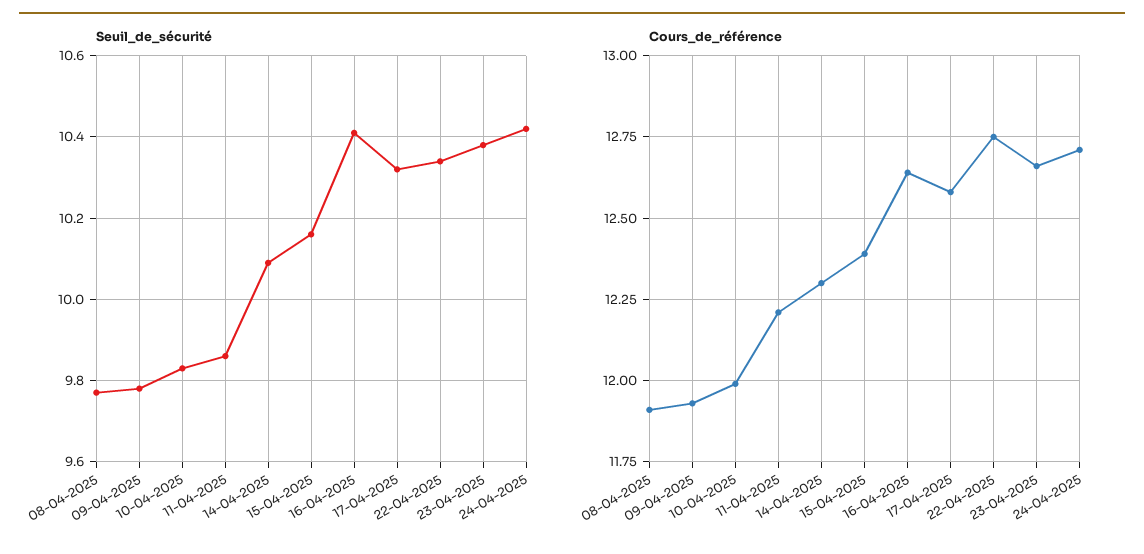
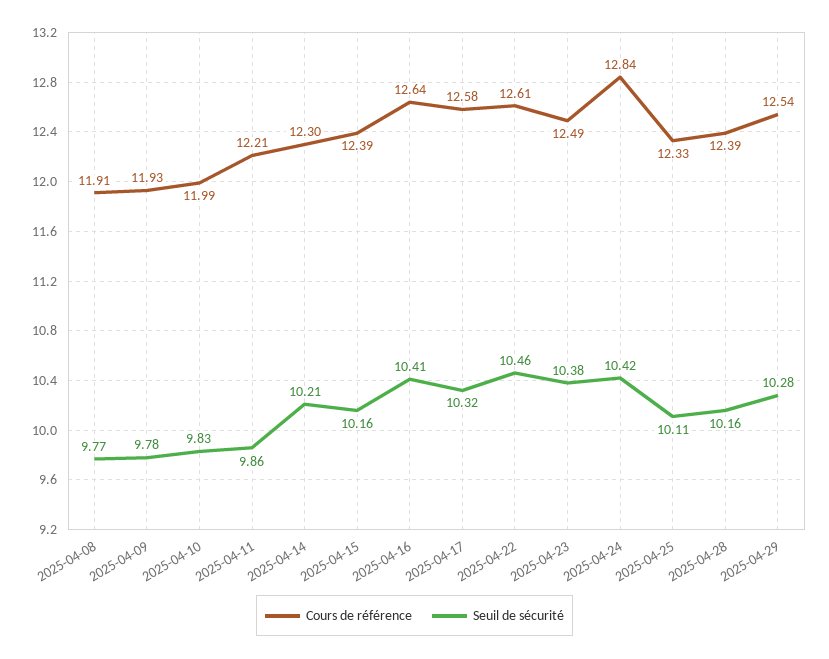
Seuil_de_sécurité, 14-04-2025: 10.1 -> 10.21
Seuil_de_sécurité, 22-04-2025: 10.35 -> 10.46
Cours_de_référence, 22-04-2025: 12.75 -> 12.61
Cours_de_référence, 23-04-2025: 12.65 -> 12.49
Cours_de_référence, 24-04-2025: 12.7 -> 12.84
Cours_de_référence, 2025-04-25: none -> 12.33
Seuil_de_sécurité, 2025-04-25: none -> 10.11
Cours_de_référence, 2025-04-28: none -> 12.39
Seuil_de_sécurité, 2025-04-28: none -> 10.16
Cours_de_référence, 2025-04-29: none -> 12.54
Seuil_de_sécurité, 2025-04-29: none -> 10.28

